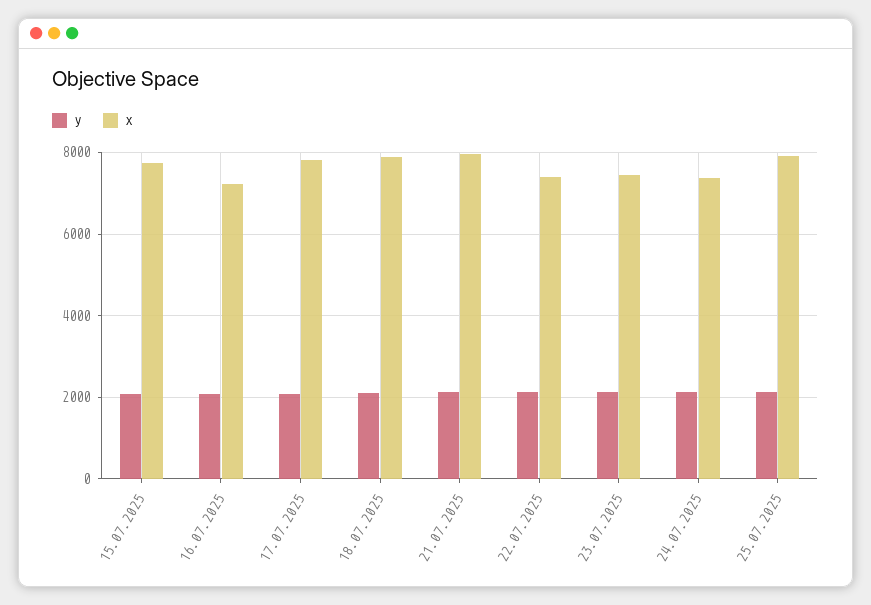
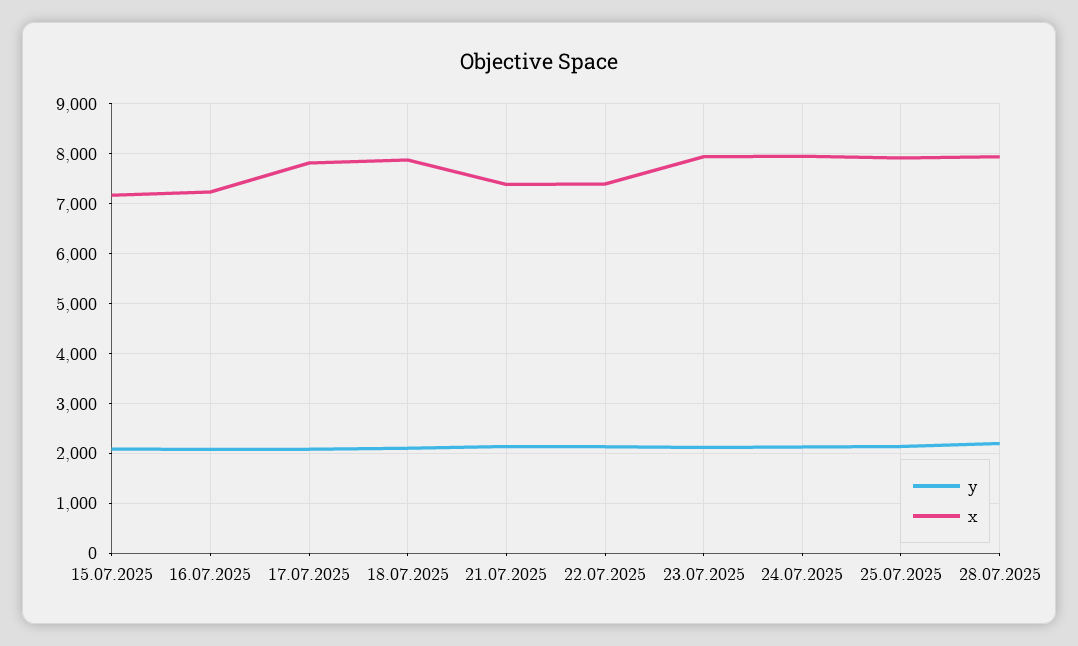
x, 15.07.2025: 7800 -> 7200
x, 21.07.2025: 8000 -> 7400
x, 23.07.2025: 7400 -> 8000
x, 24.07.2025: 7400 -> 8000
y, 28.07.2025: none -> 2200
x, 28.07.2025: none -> 8000

